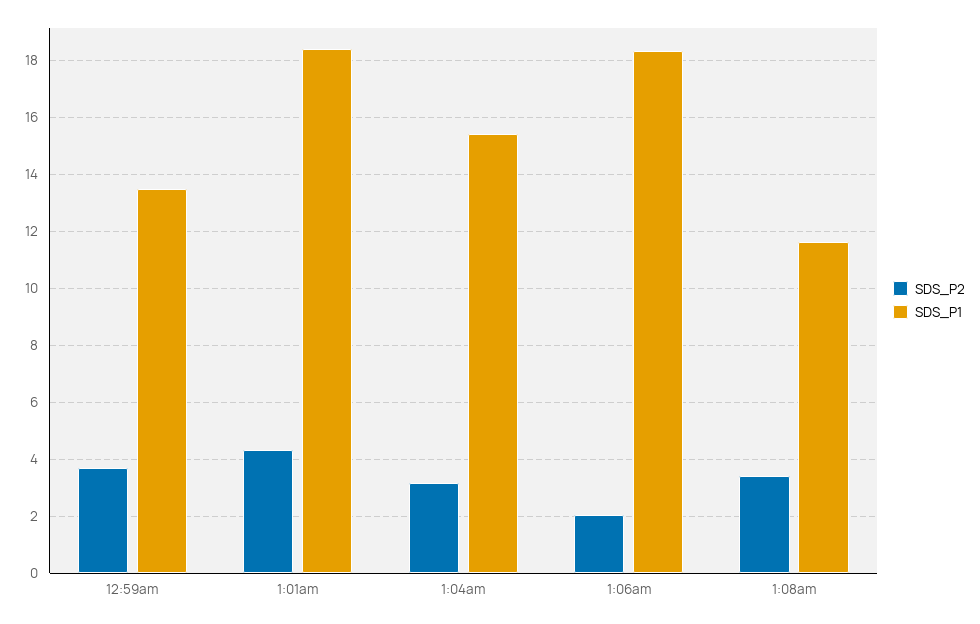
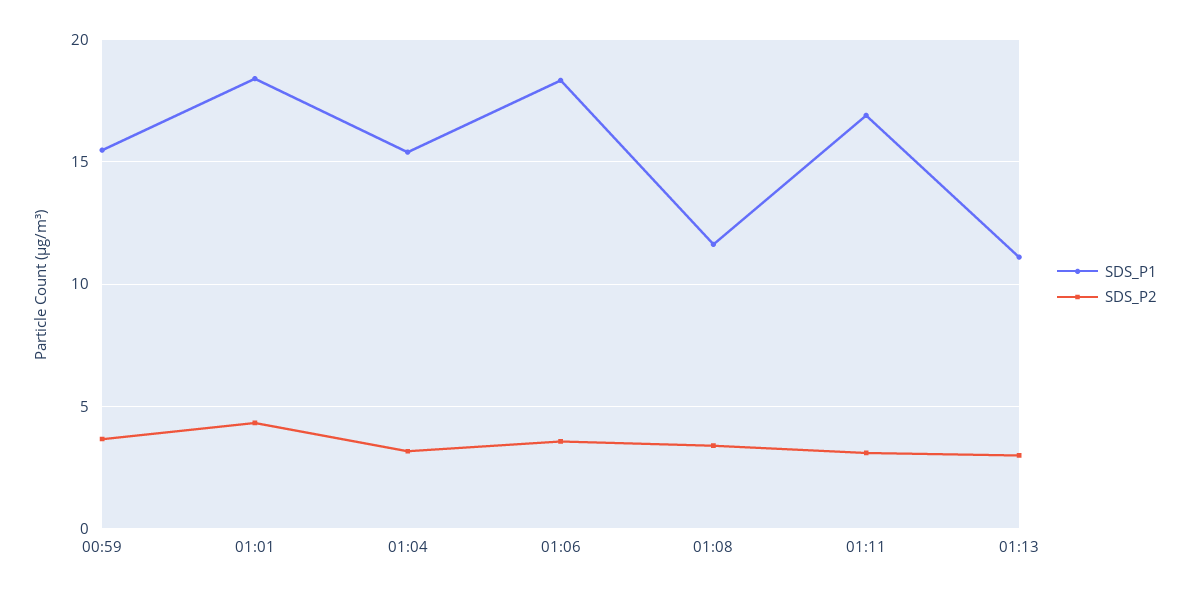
SDS_P1, 12:59am: 13.5 -> 15.5
SDS_P2, 1:06am: 2 -> 3.5
SDS_P1, 01:11: none -> 17
SDS_P2, 01:11: none -> 3
SDS_P1, 01:13: none -> 11
SDS_P2, 01:13: none -> 3

